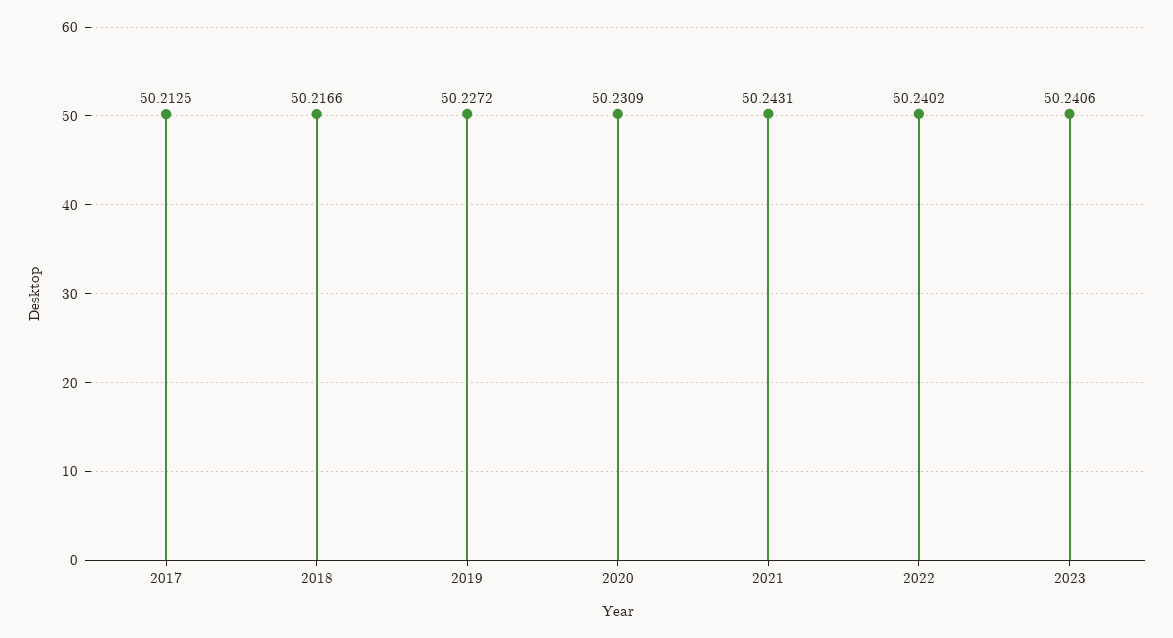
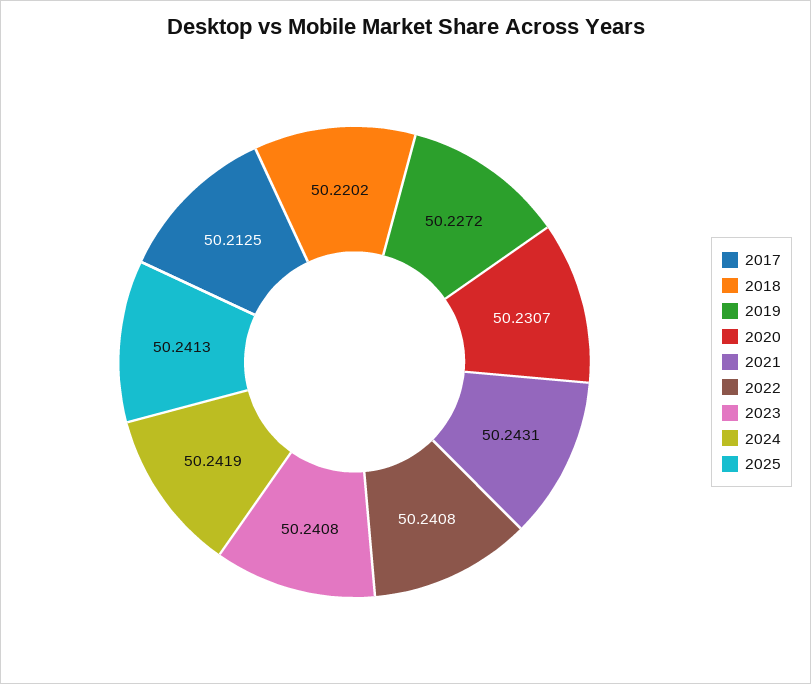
2018: 50.2166 -> 50.2202
2020: 50.2309 -> 50.2307
2022: 50.2402 -> 50.2408
2023: 50.2406 -> 50.2408
2024: none -> 50.2419
2025: none -> 50.2413

